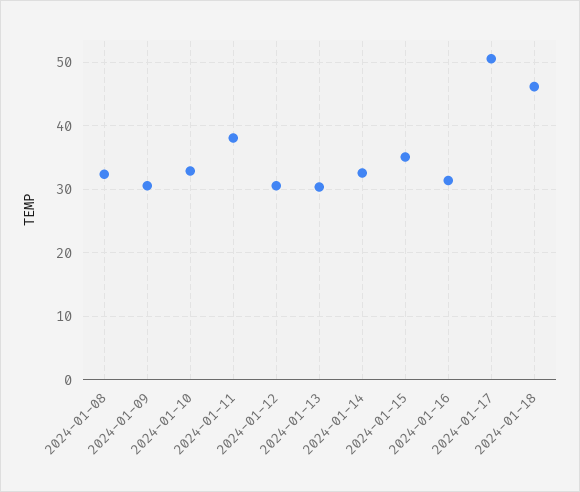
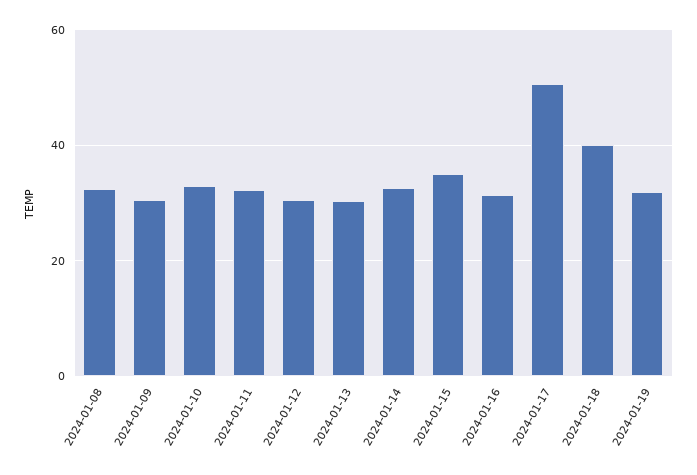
2024-01-11: 38 -> 32
2024-01-18: 46 -> 40
2024-01-19: none -> 32

